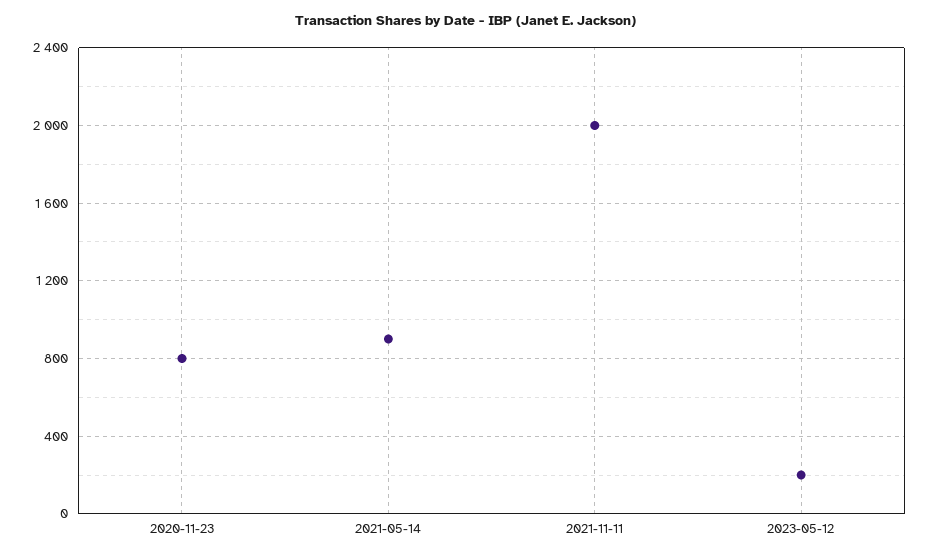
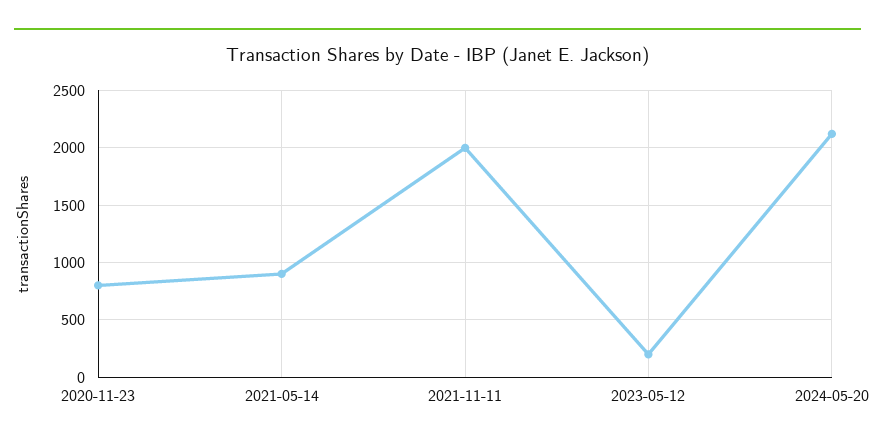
2024-05-20: none -> 2100

